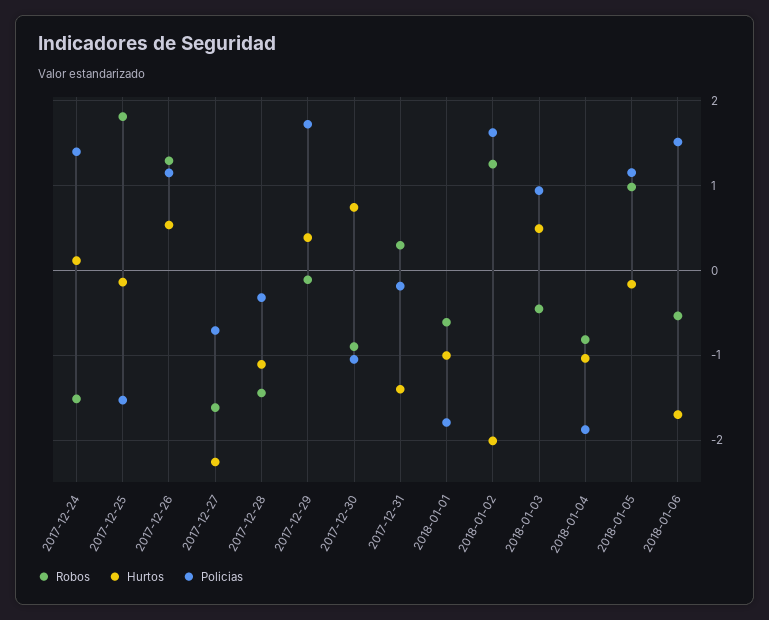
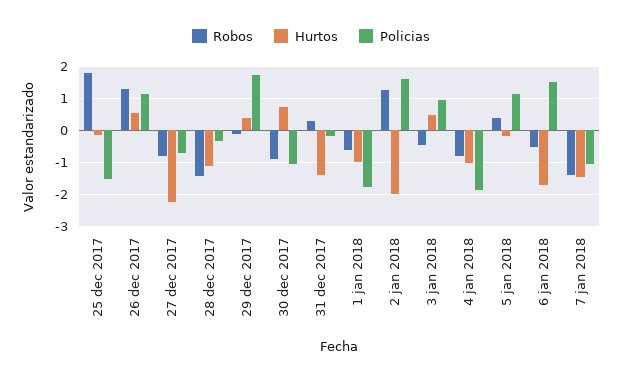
Robos, 2017-12-24: -1.5 -> none
Hurtos, 2017-12-24: 0.1 -> none
Policias, 2017-12-24: 1.4 -> none
Robos, 2017-12-27: -1.6 -> -0.8
Robos, 2018-01-05: 1 -> 0.4
Robos, 7 jan 2018: none -> -1.4
Hurtos, 7 jan 2018: none -> -1.4
Policias, 7 jan 2018: none -> -1

